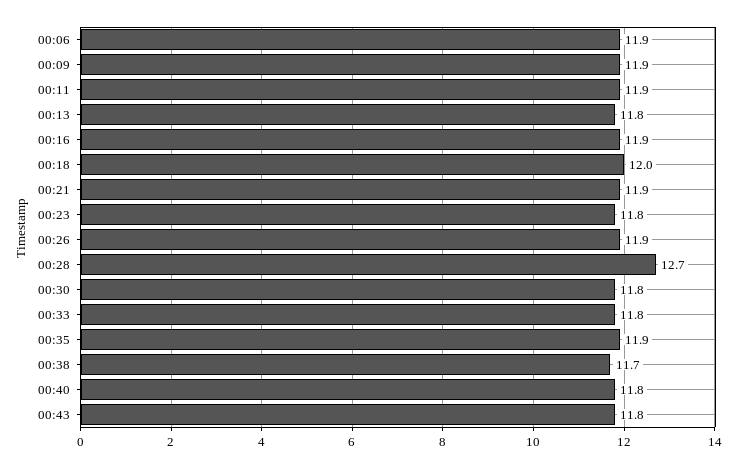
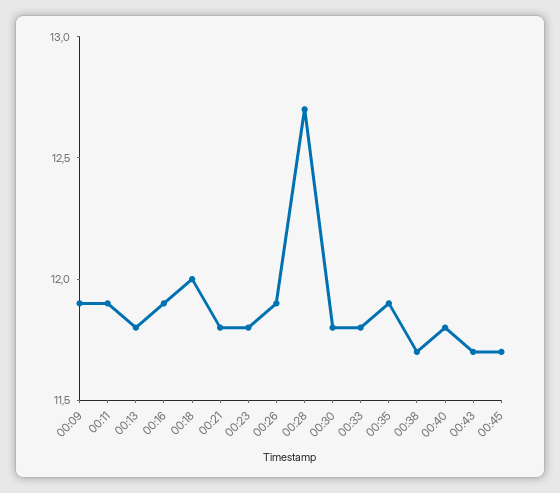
00:06: 11.9 -> none
00:21: 11.9 -> 11.8
00:43: 11.8 -> 11.7
00:45: none -> 11.7

